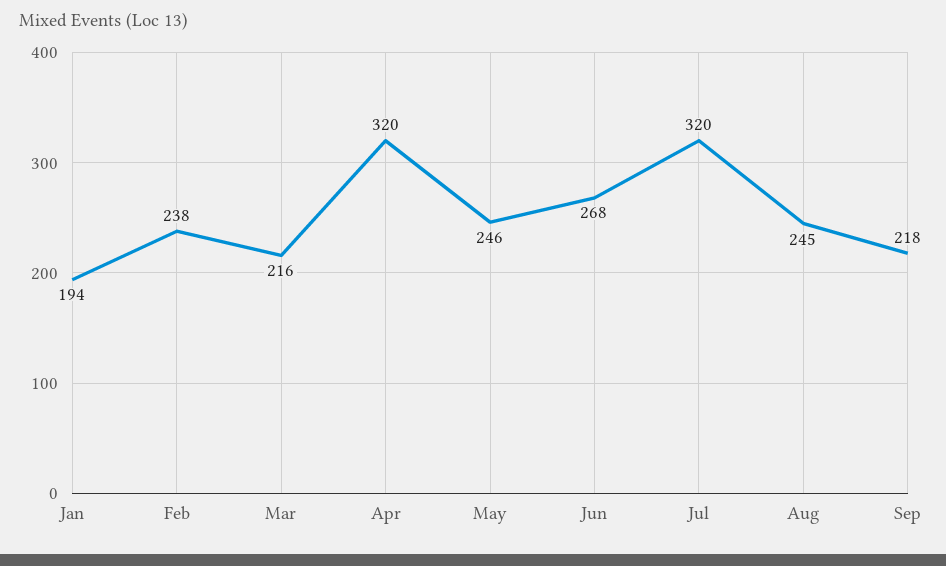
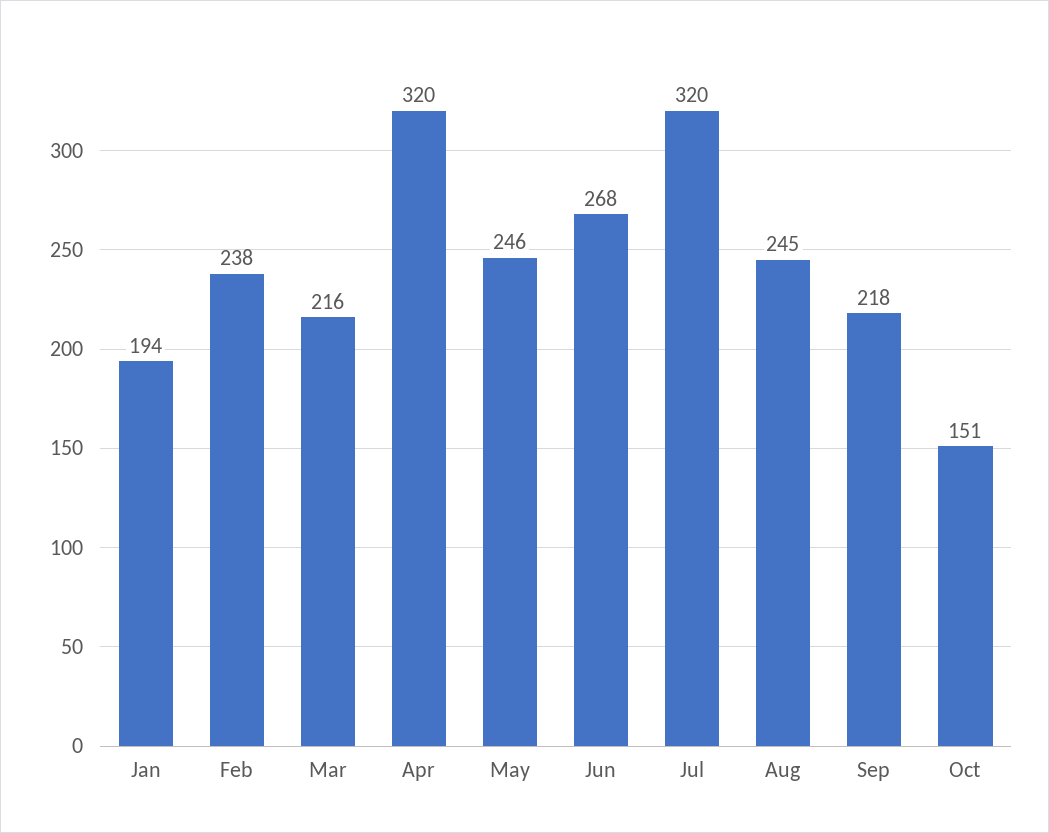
Oct: none -> 151

